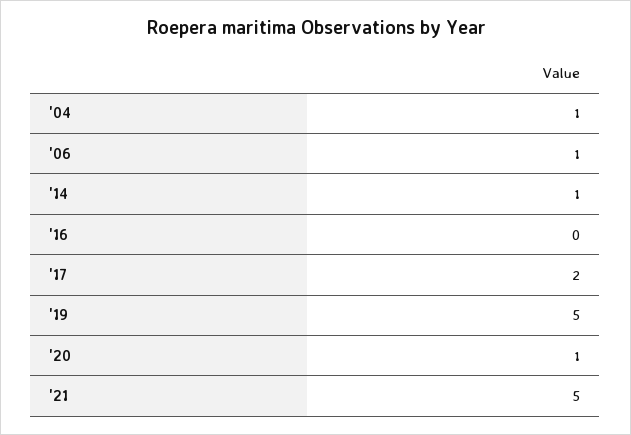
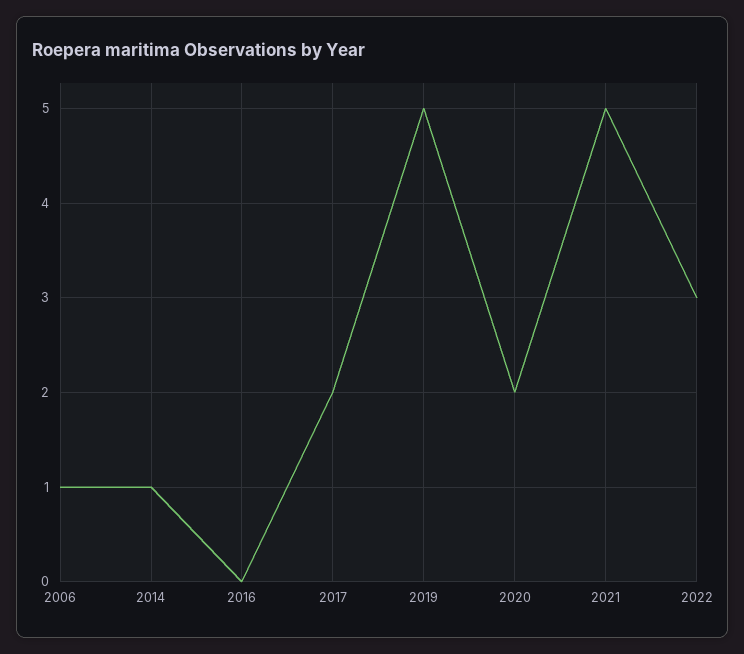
'04: 1 -> none
'20: 1 -> 2
2022: none -> 3

